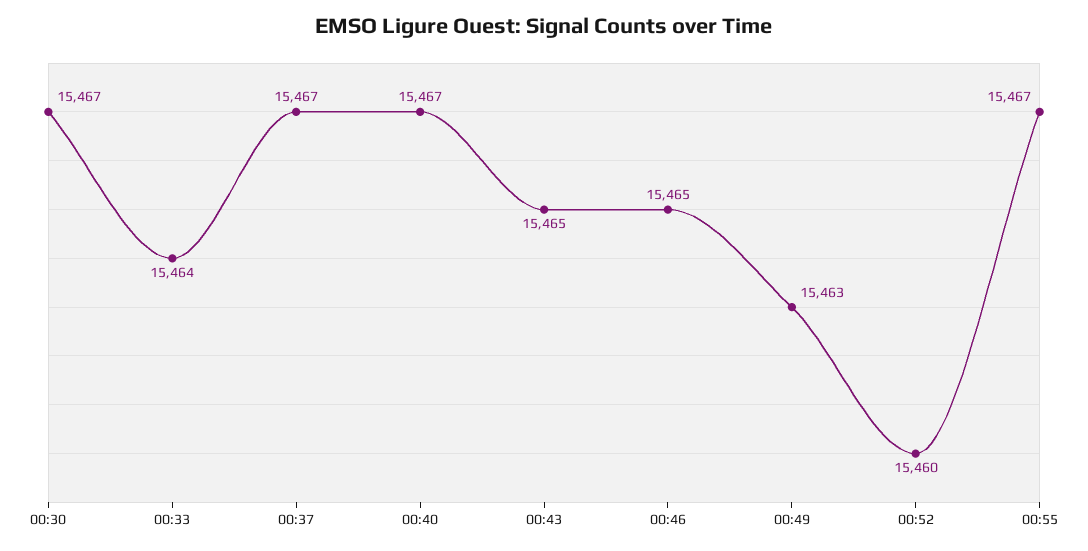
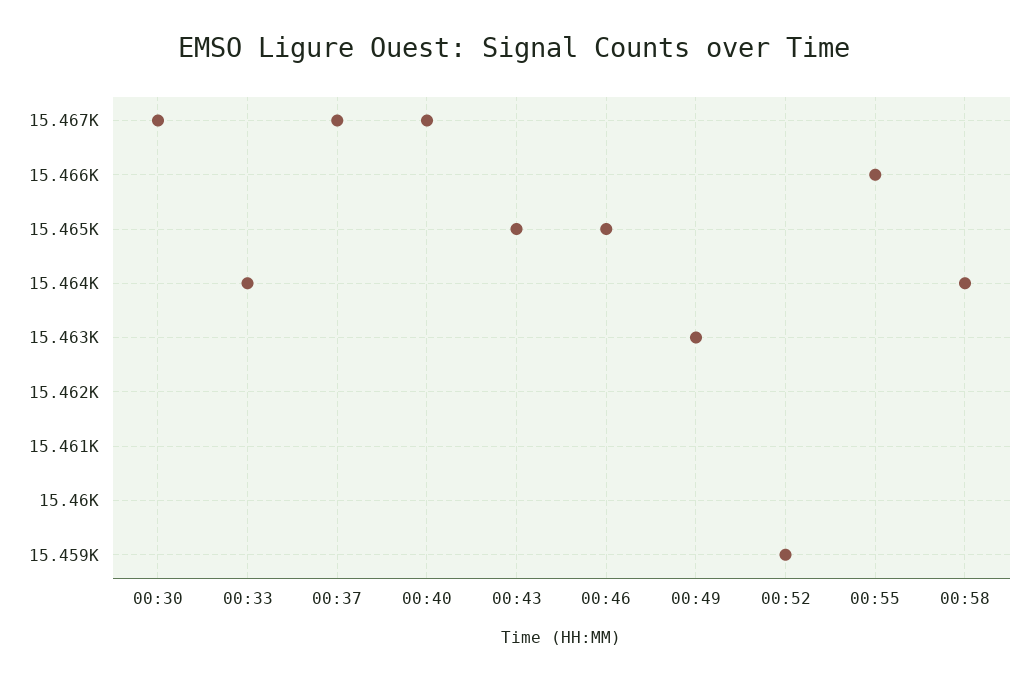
00:52: 15460 -> 15459
00:55: 15467 -> 15466
00:58: none -> 15464

